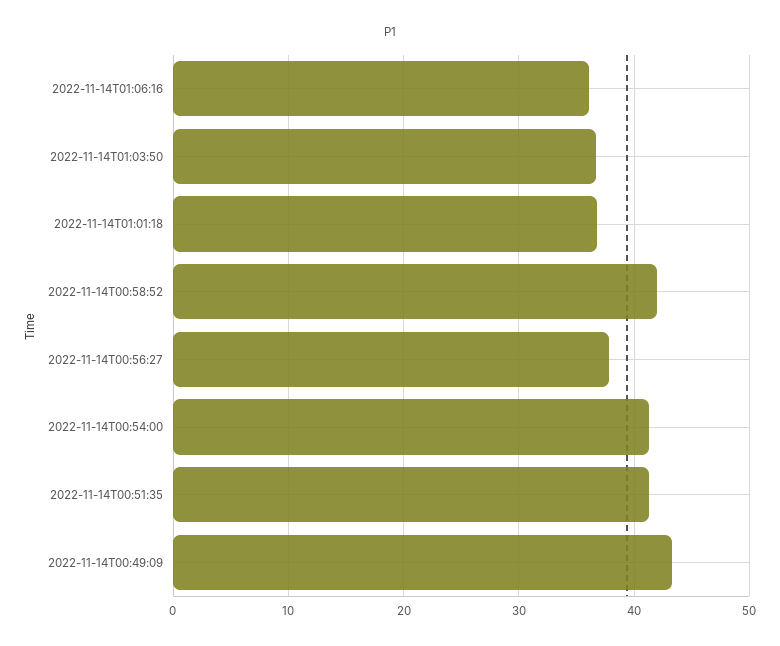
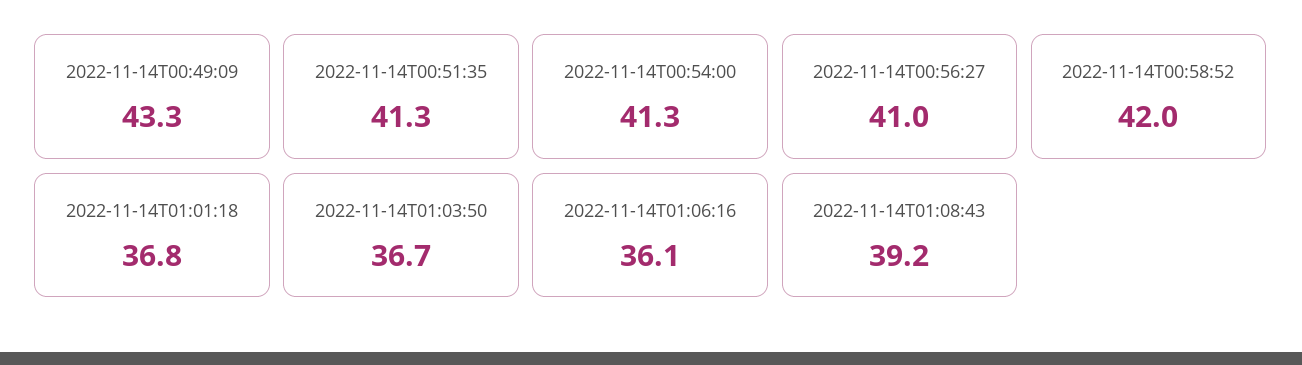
2022-11-14T00:56:27: 38 -> 41
2022-11-14T01:08:43: none -> 39.2

